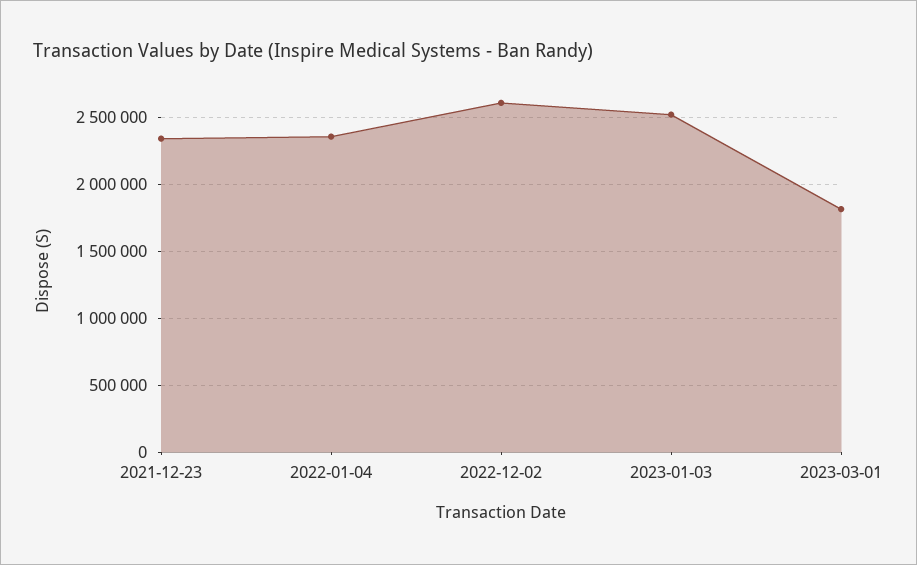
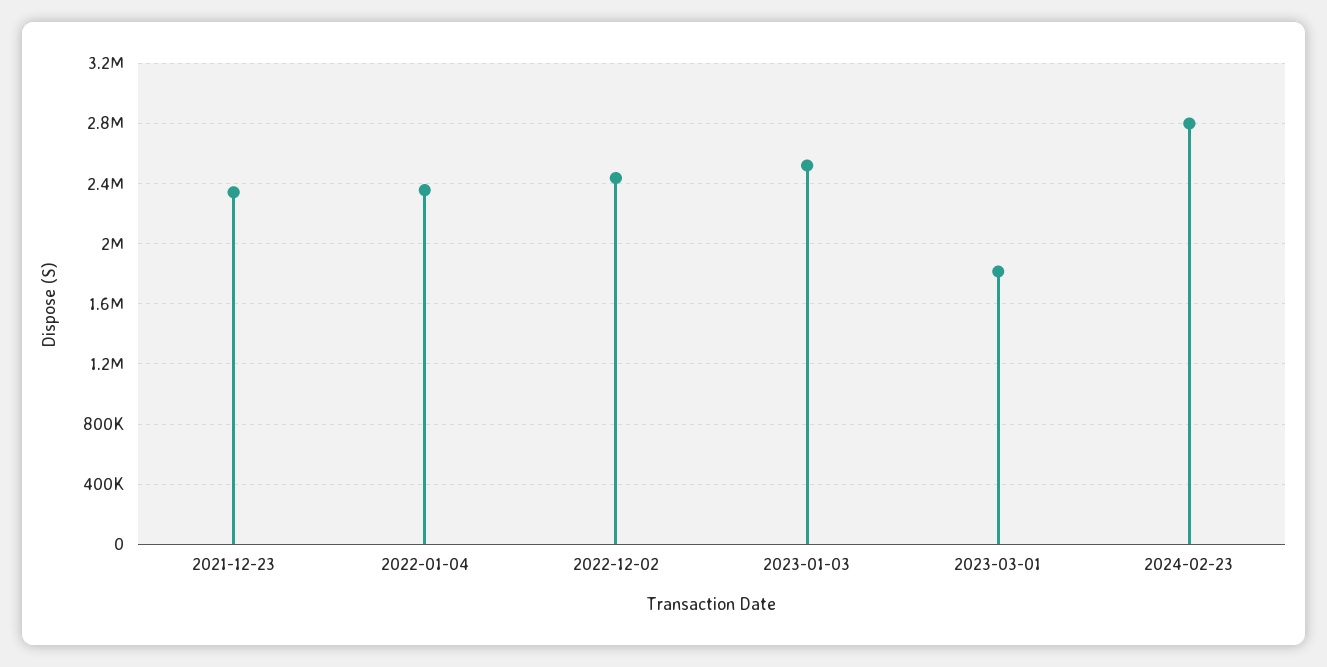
2022-12-02: 2600000 -> 2450000
2024-02-23: none -> 2800000

